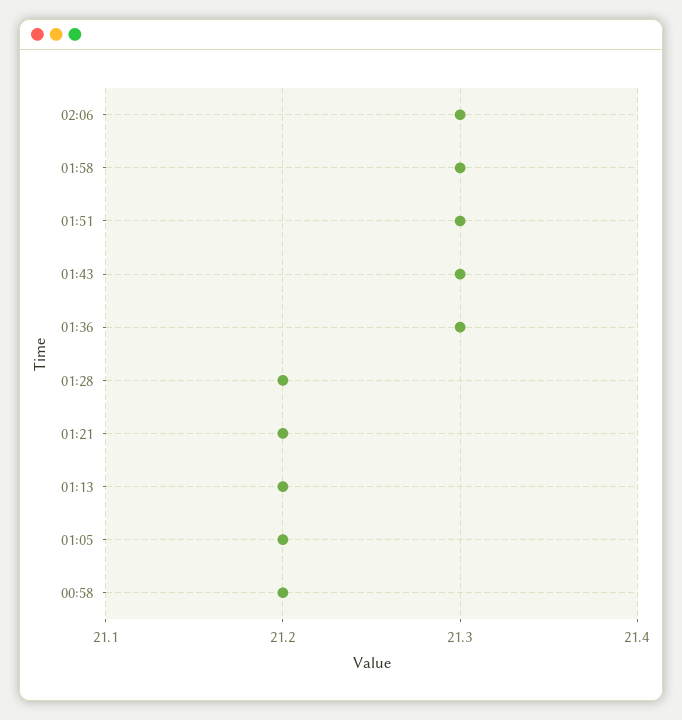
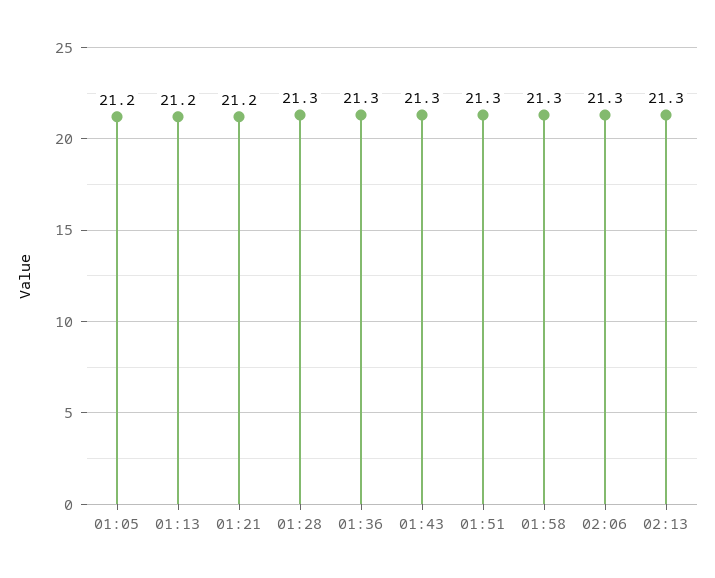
01:28: 21.2 -> 21.3
00:58: 21.2 -> none
02:13: none -> 21.3

